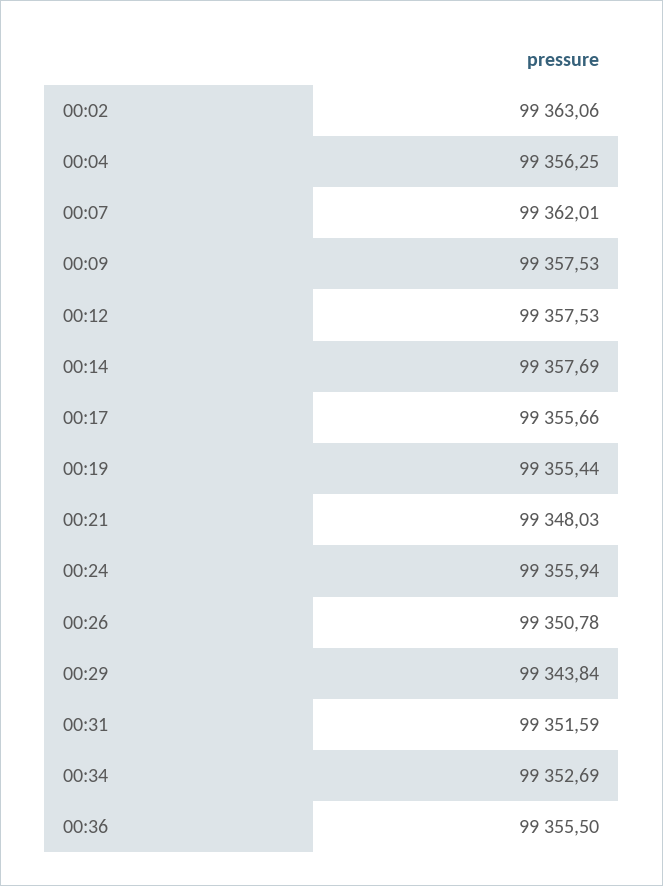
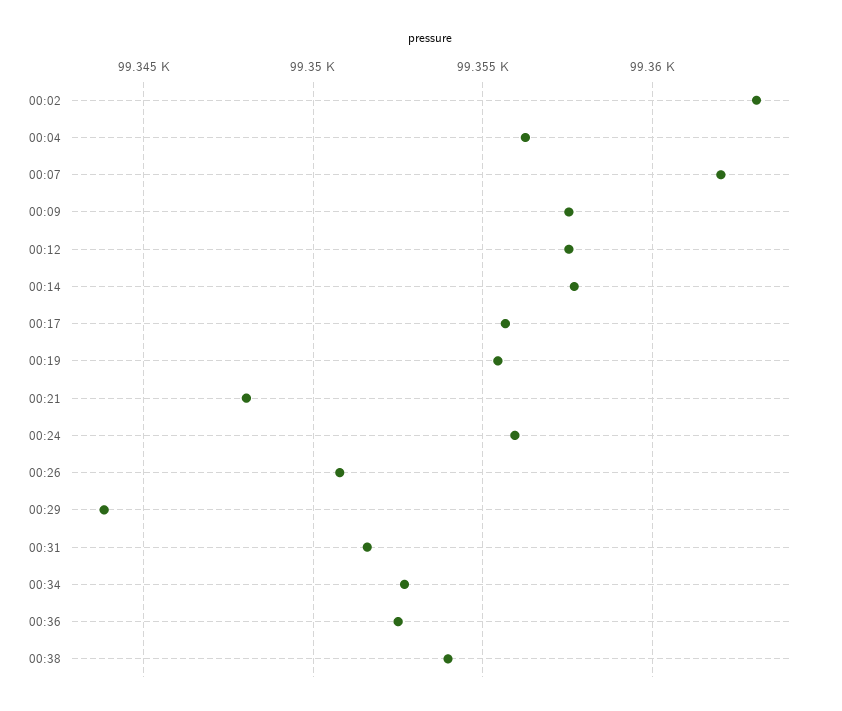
00:36: 99355.5 -> 99352.5
00:38: none -> 99354

